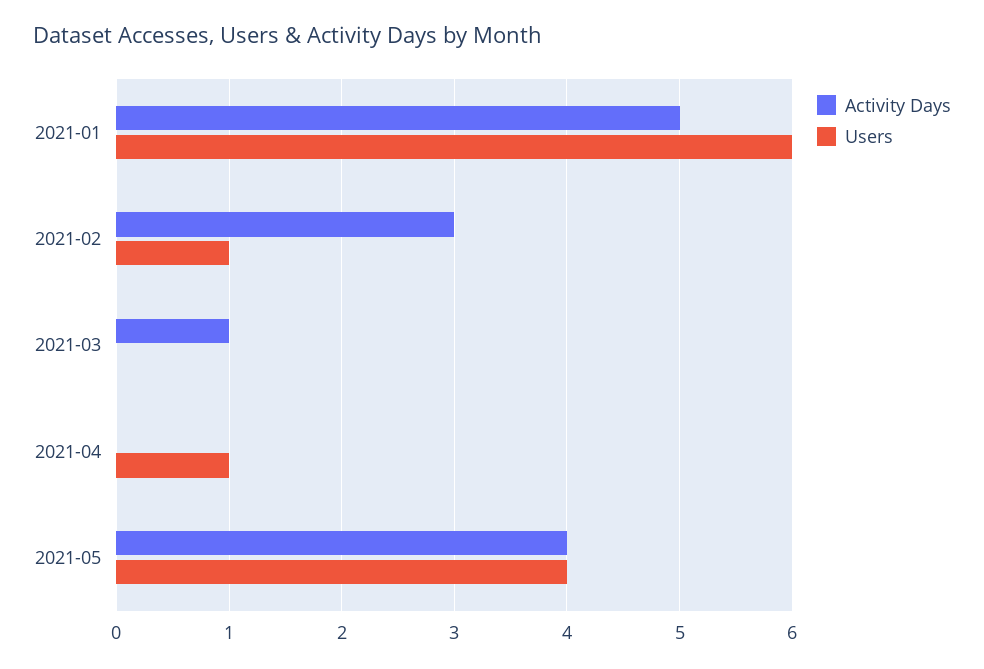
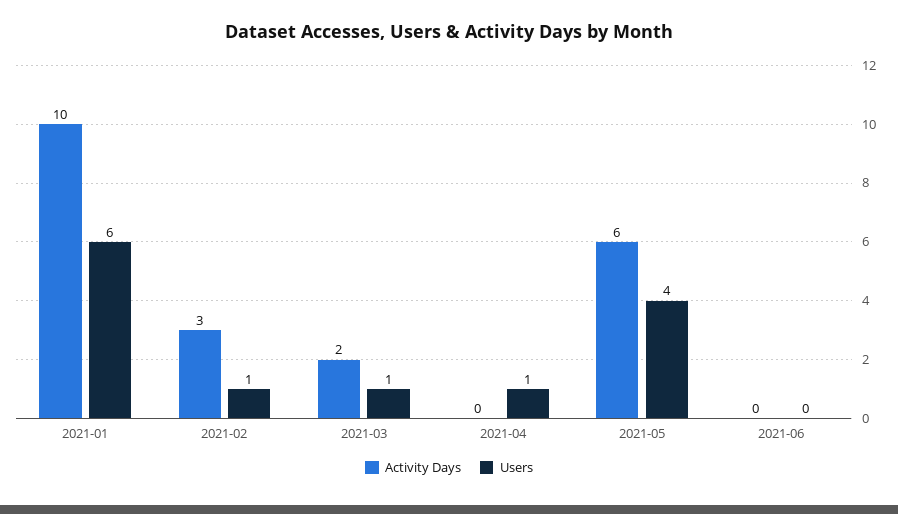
Activity Days, 2021-01: 5 -> 10
Activity Days, 2021-03: 1 -> 2
Users, 2021-03: 0 -> 1
Activity Days, 2021-05: 4 -> 6
Activity Days, 2021-06: none -> 0
Users, 2021-06: none -> 0

